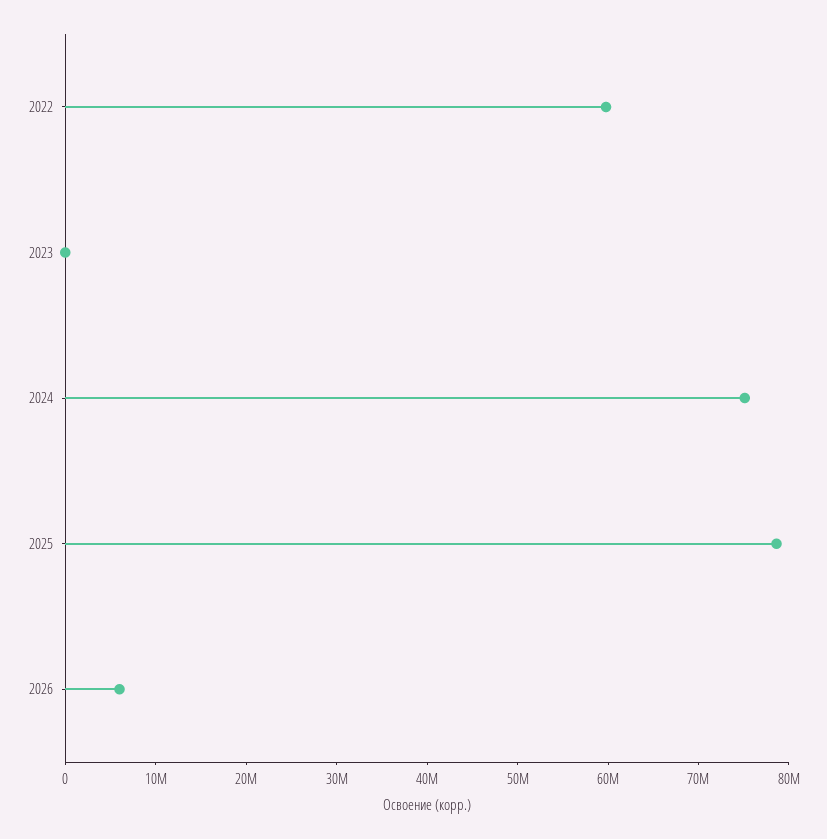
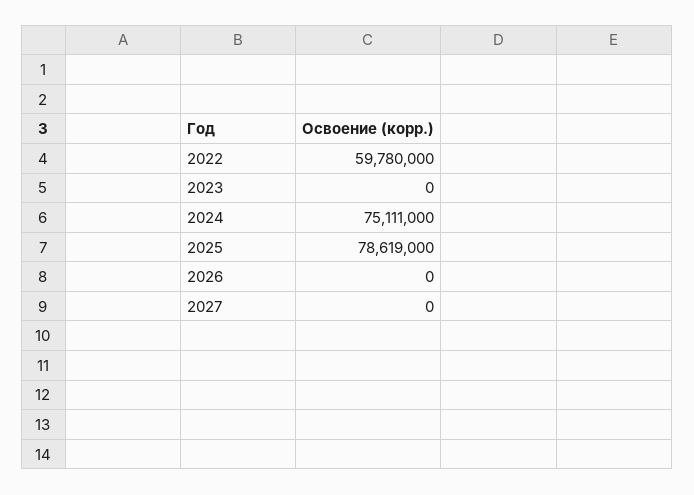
2026: 6000000 -> 0
2027: none -> 0

